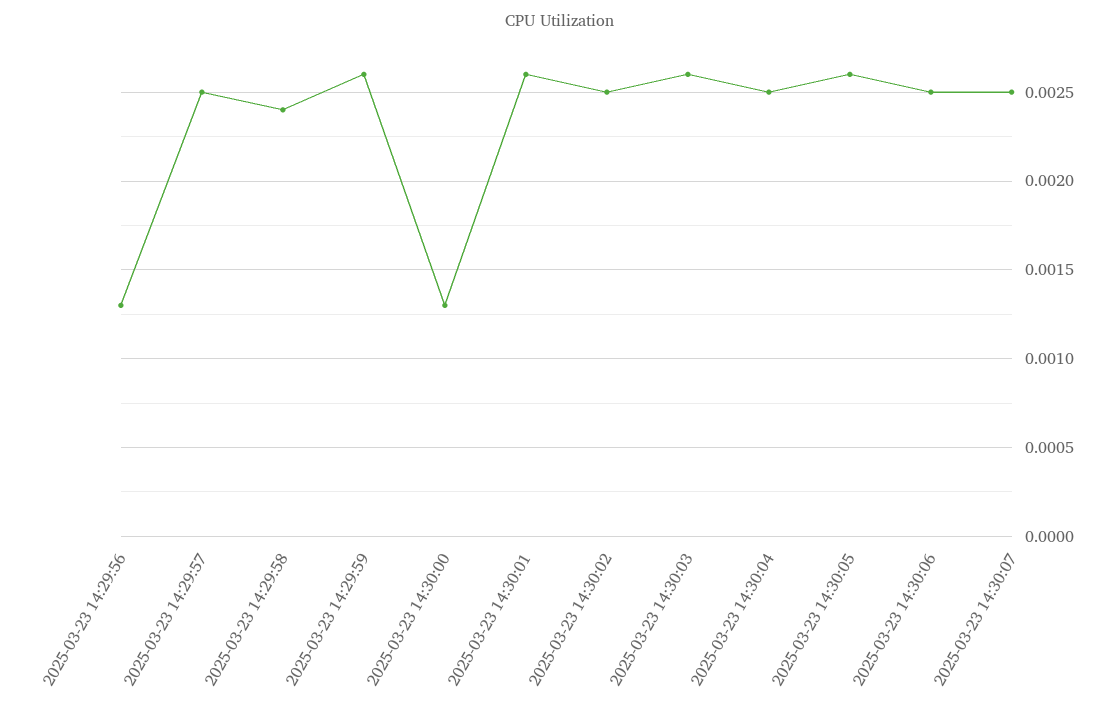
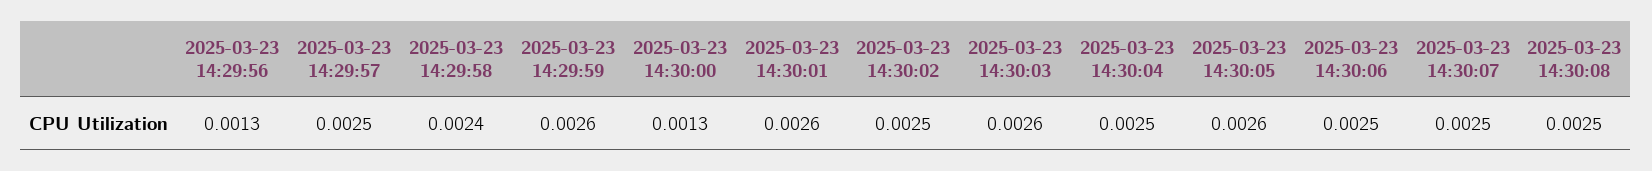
2025-03-23 14:30:08: none -> 0.0025

